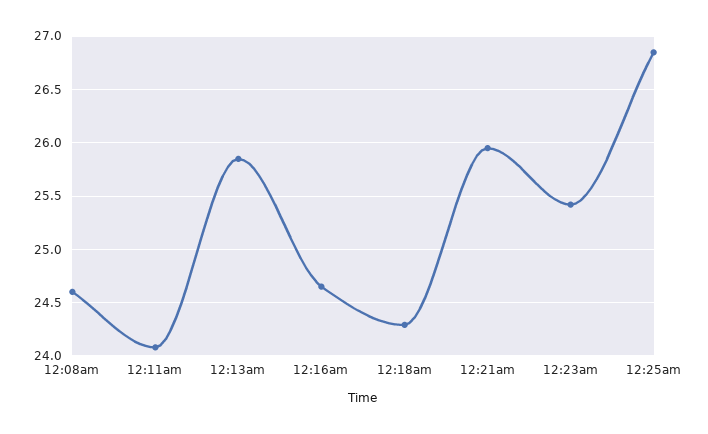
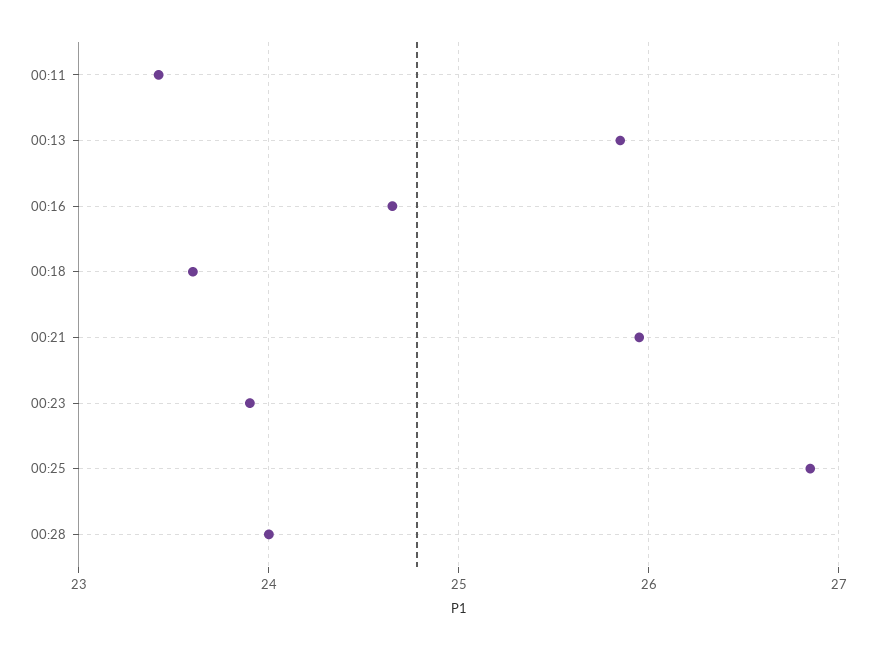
12:08am: 24.6 -> none
12:11am: 24.1 -> 23.4
12:18am: 24.3 -> 23.6
12:23am: 25.4 -> 23.9
00:28: none -> 24

